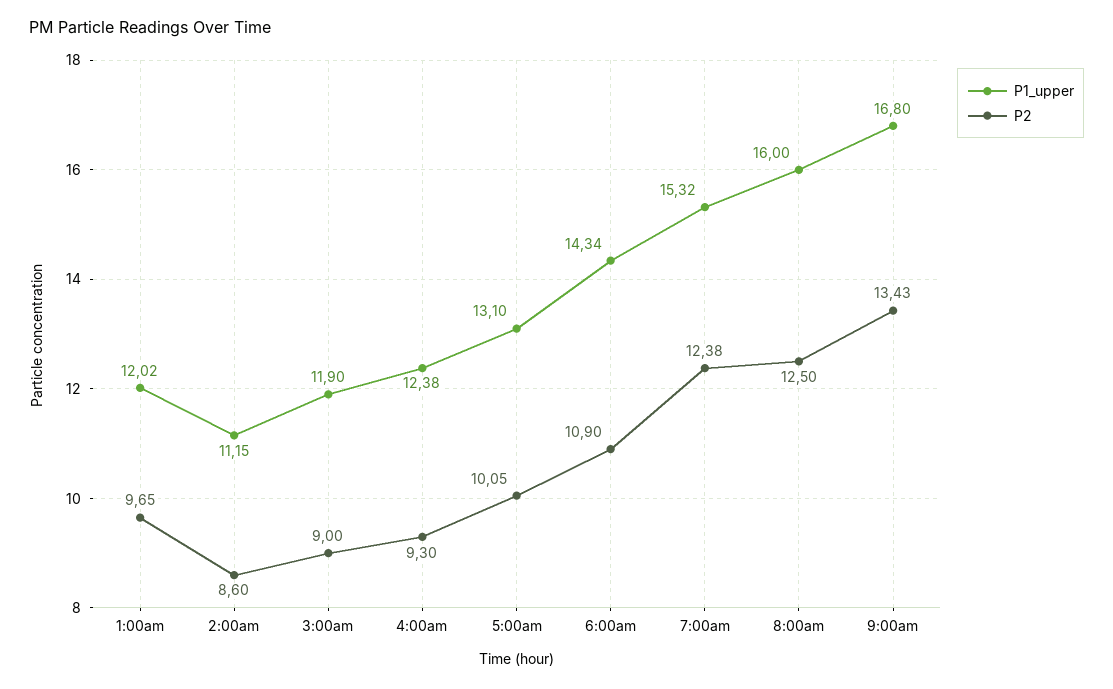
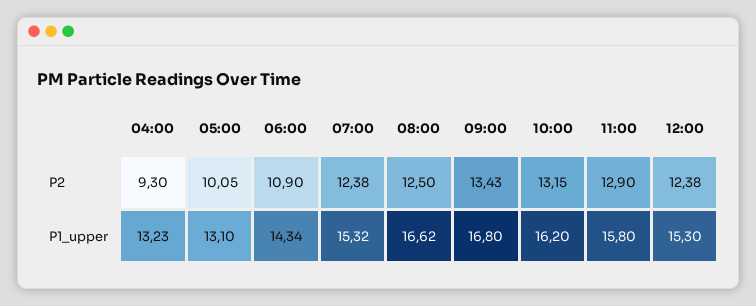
P1_upper, 1:00am: 12.02 -> none
P2, 1:00am: 9.65 -> none
P1_upper, 2:00am: 11.15 -> none
P2, 2:00am: 8.6 -> none
P1_upper, 3:00am: 11.9 -> none
P2, 3:00am: 9 -> none
P1_upper, 4:00am: 12.38 -> 13.23
P1_upper, 8:00am: 16 -> 16.62
P2, 10:00: none -> 13.15
P2, 11:00: none -> 12.9
P2, 12:00: none -> 12.38
P1_upper, 10:00: none -> 16.2
P1_upper, 11:00: none -> 15.8
P1_upper, 12:00: none -> 15.3

